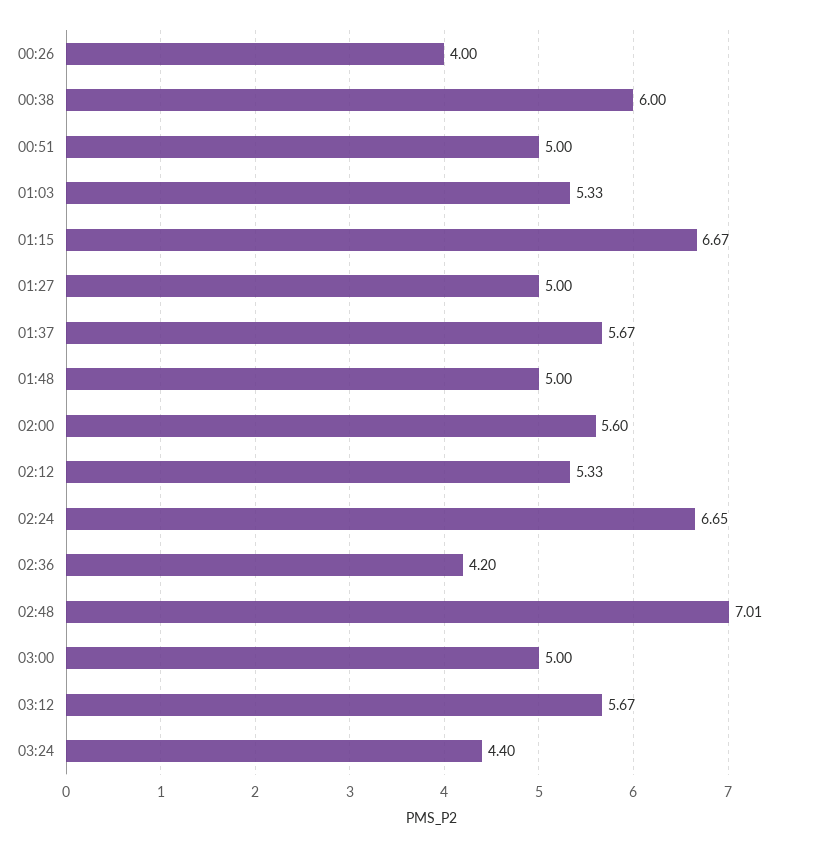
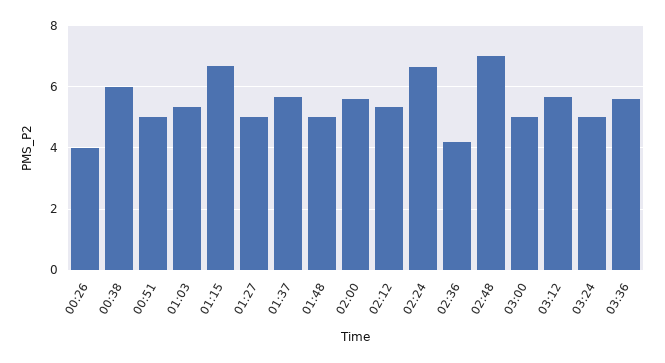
03:24: 4.4 -> 5
03:36: none -> 5.6

